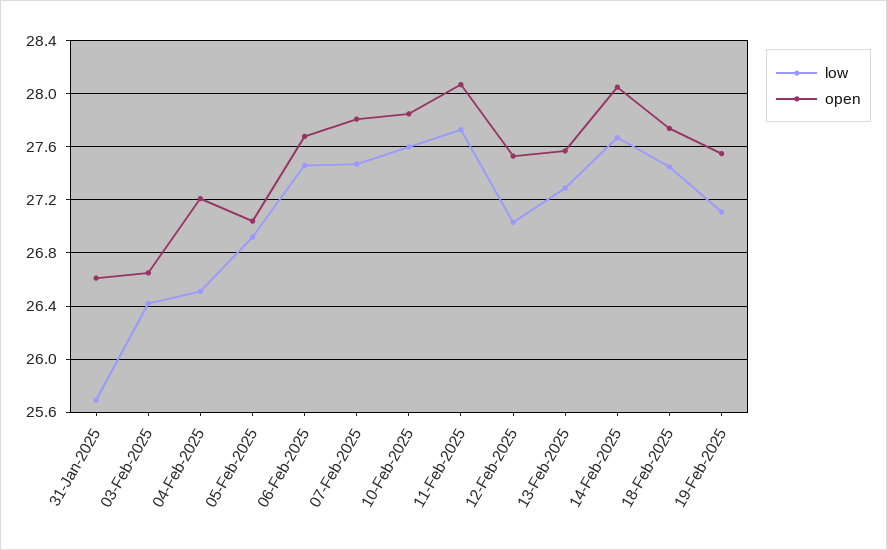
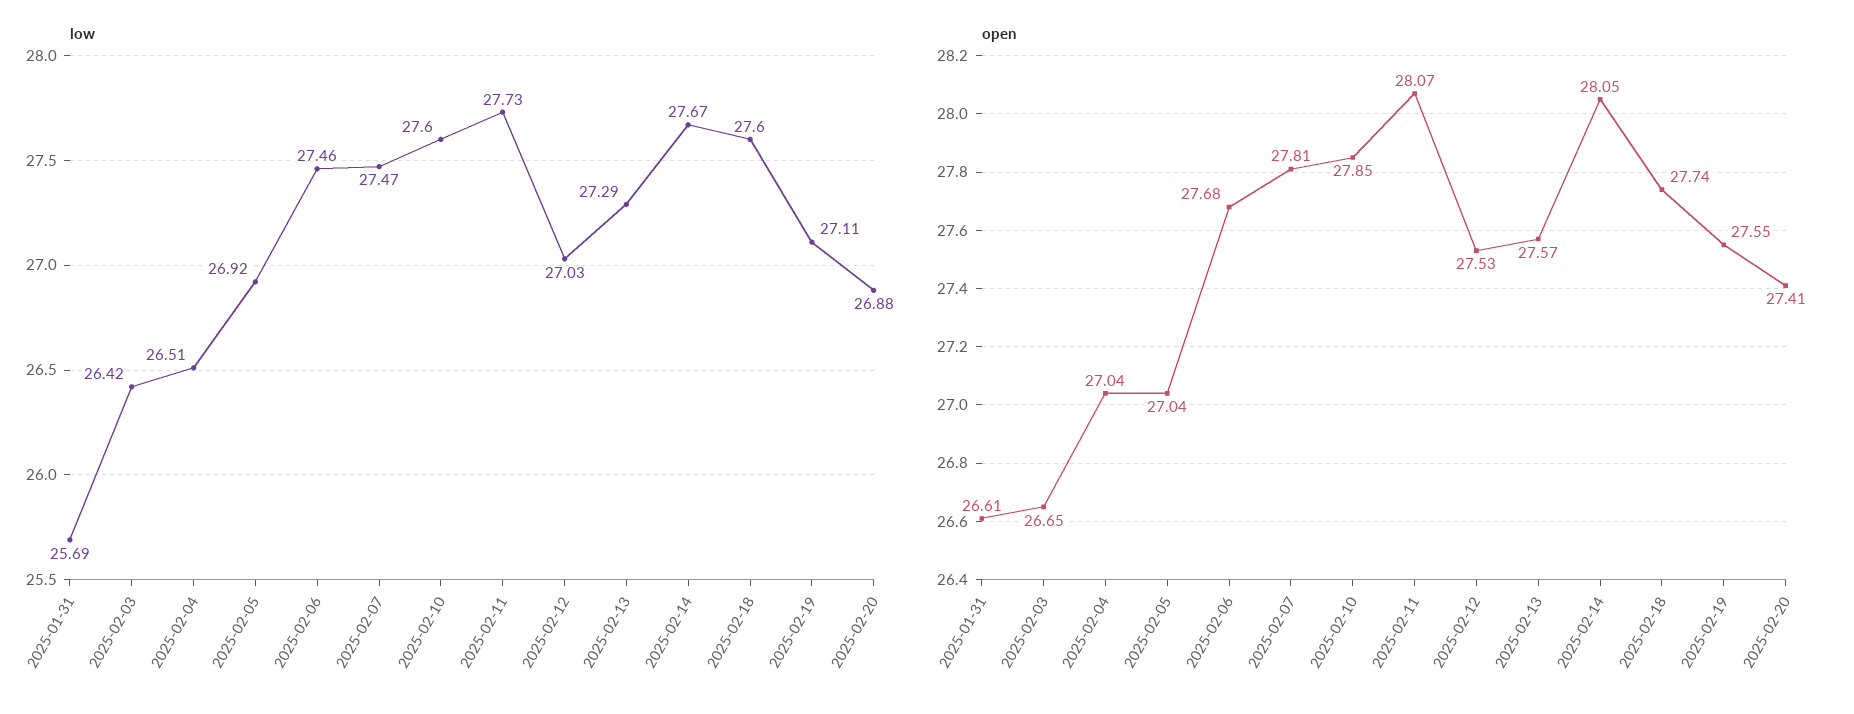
open, 04-Feb-2025: 27.2 -> 27.04
low, 18-Feb-2025: 27.45 -> 27.6
low, 2025-02-20: none -> 26.88
open, 2025-02-20: none -> 27.41

